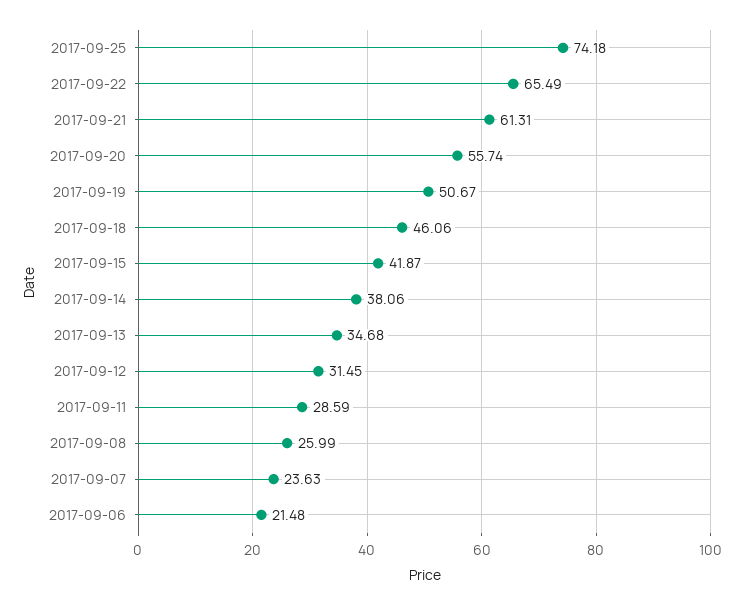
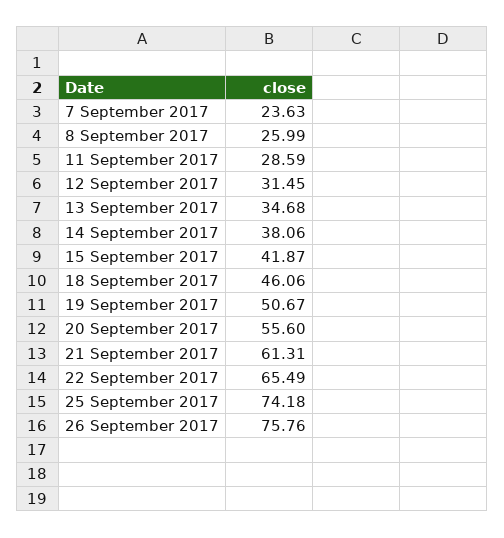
2017-09-20: 55.74 -> 55.6
2017-09-06: 21.48 -> none
26 September 2017: none -> 75.76

